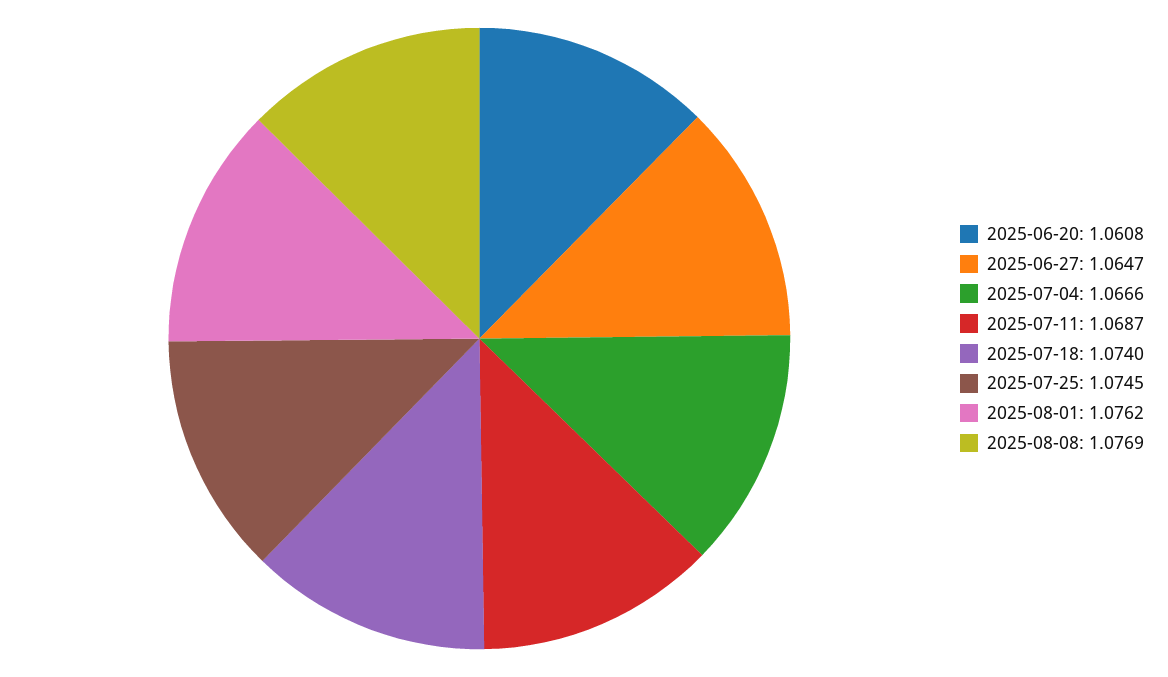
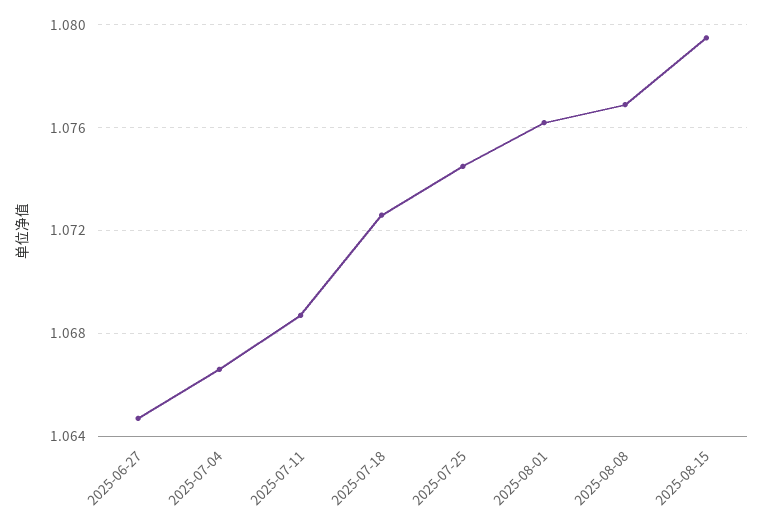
2025-06-20: 1.0608 -> none
2025-07-18: 1.074 -> 1.0725
2025-08-15: none -> 1.0795

